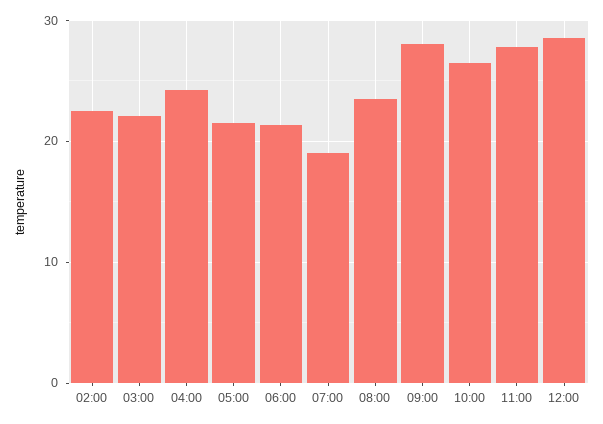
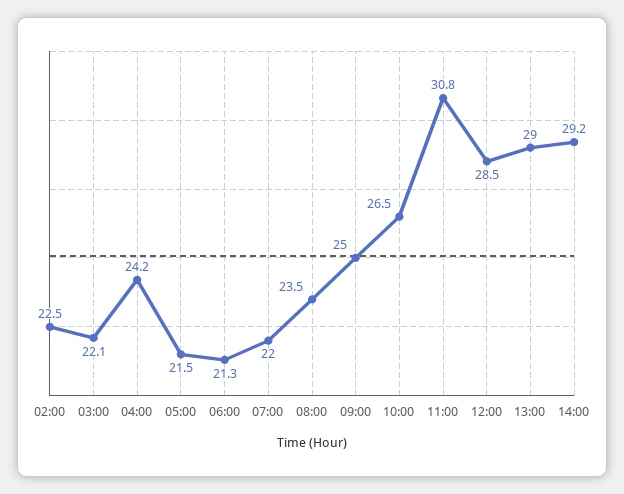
07:00: 19 -> 22
09:00: 28 -> 25
11:00: 28 -> 30.8
13:00: none -> 29
14:00: none -> 29.2

